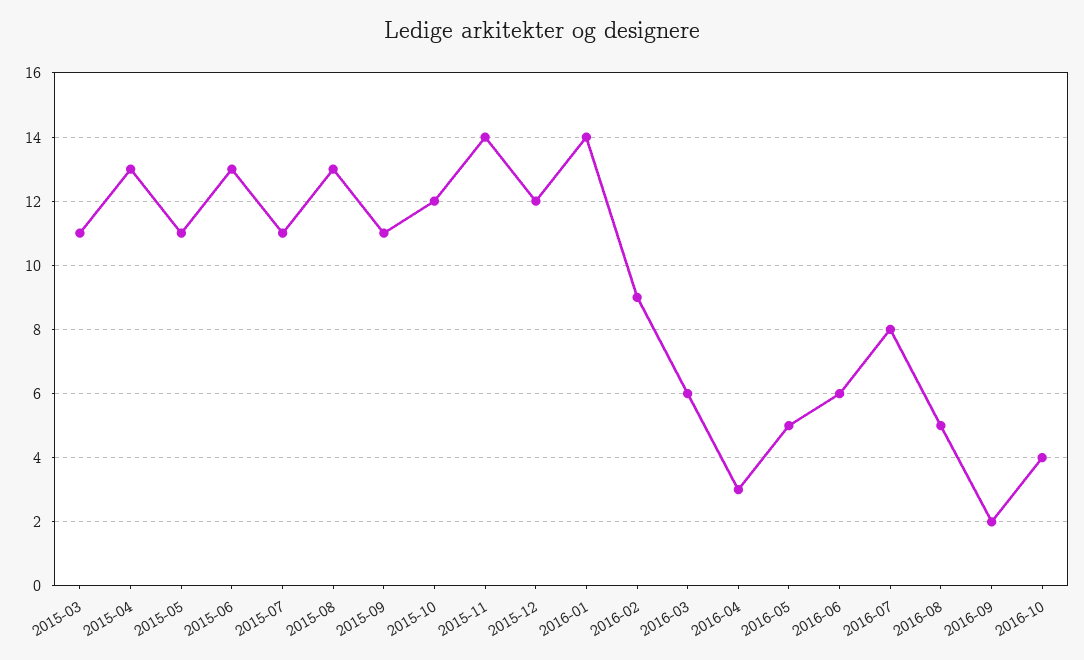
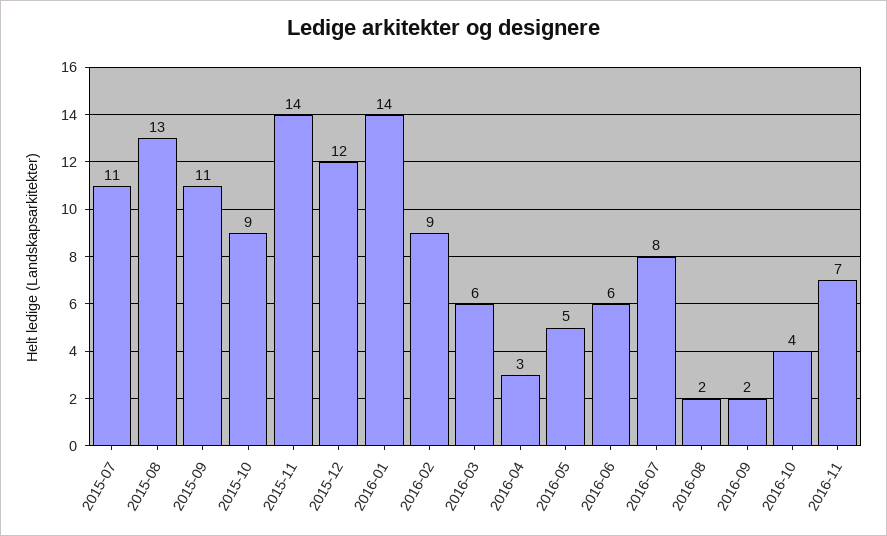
2015-03: 11 -> none
2015-04: 13 -> none
2015-05: 11 -> none
2015-06: 13 -> none
2015-10: 12 -> 9
2016-08: 5 -> 2
2016-11: none -> 7

